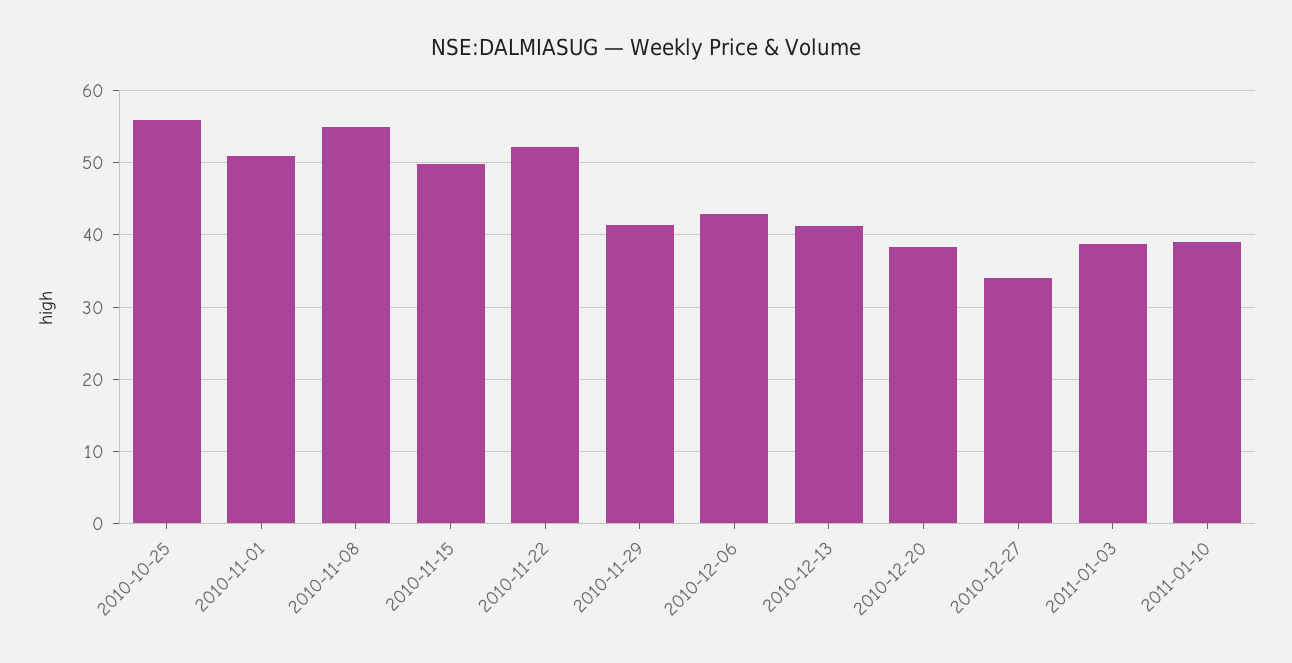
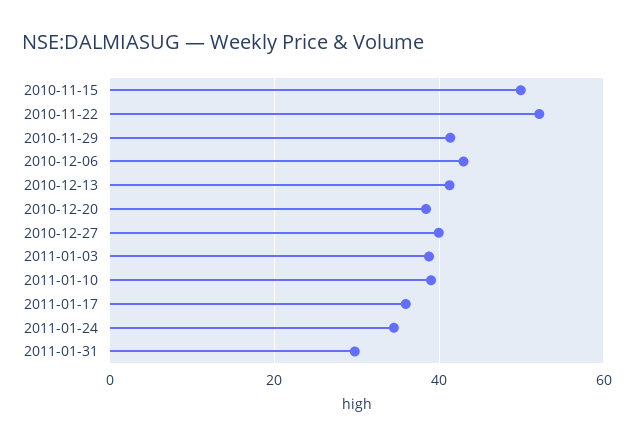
2010-10-25: 56 -> none
2010-11-01: 51 -> none
2010-11-08: 55 -> none
2010-12-27: 34 -> 40
2011-01-17: none -> 36
2011-01-24: none -> 34
2011-01-31: none -> 30

